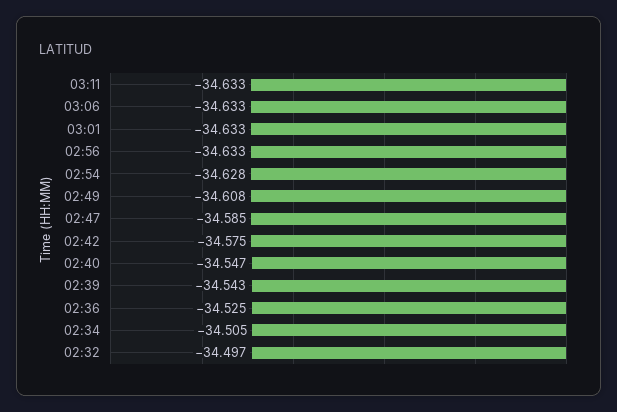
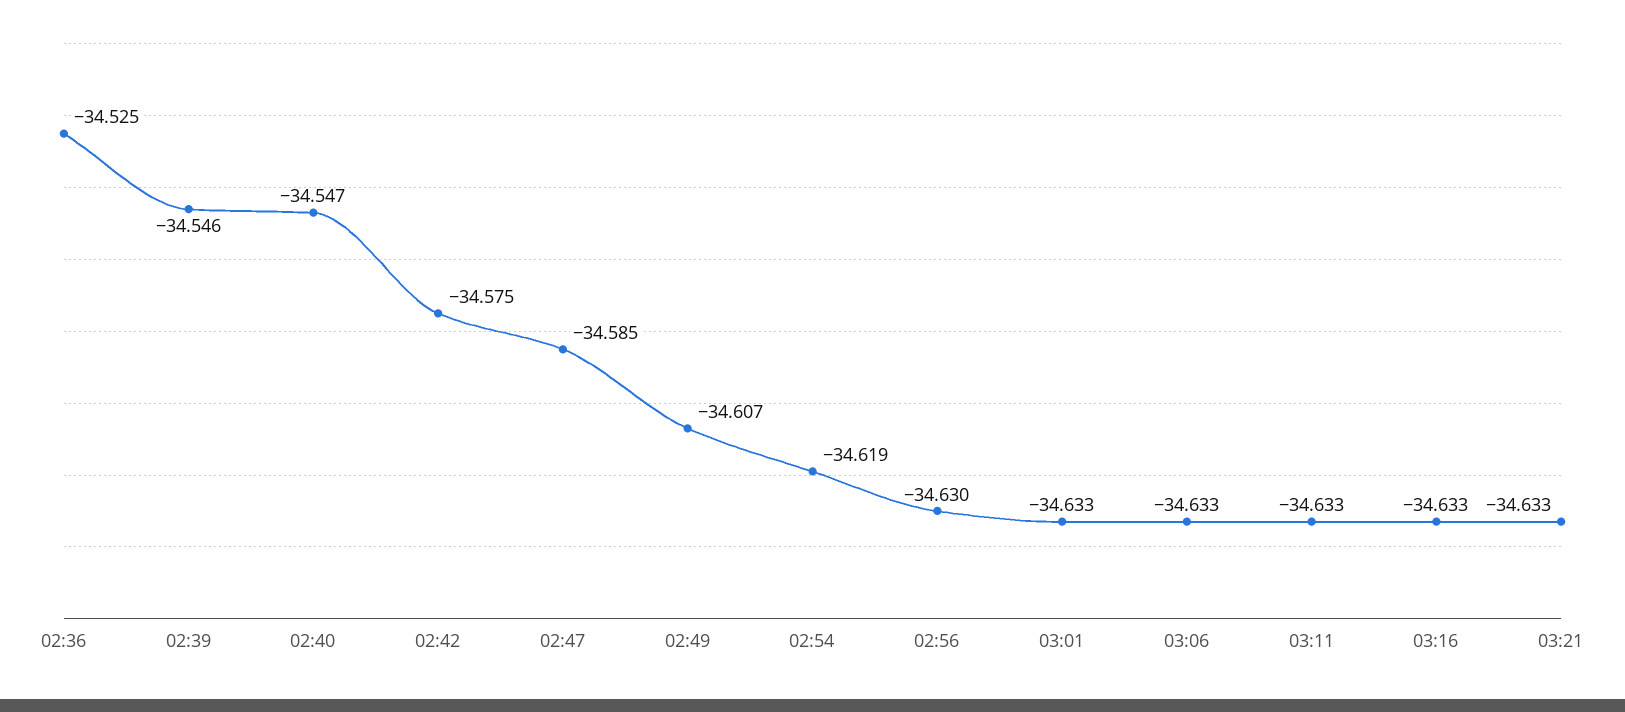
02:56: -34.633 -> -34.63
02:54: -34.628 -> -34.619
02:49: -34.608 -> -34.607
02:39: -34.543 -> -34.546
02:34: -34.505 -> none
02:32: -34.497 -> none
03:16: none -> -34.633
03:21: none -> -34.633

